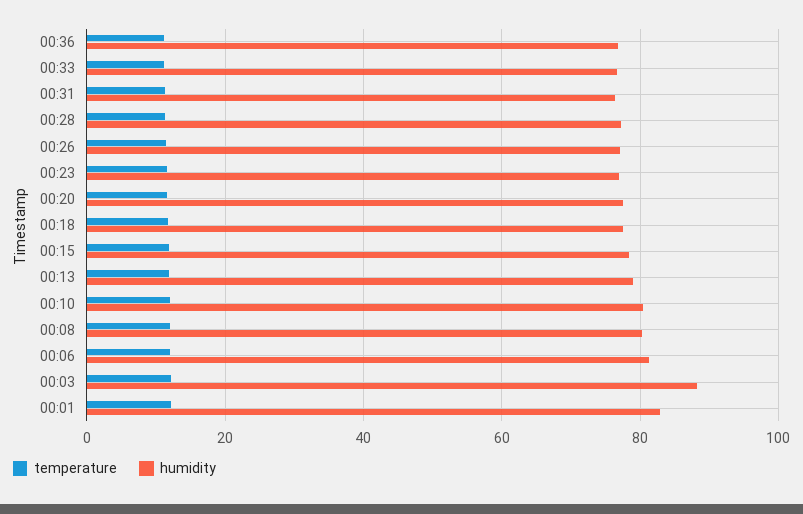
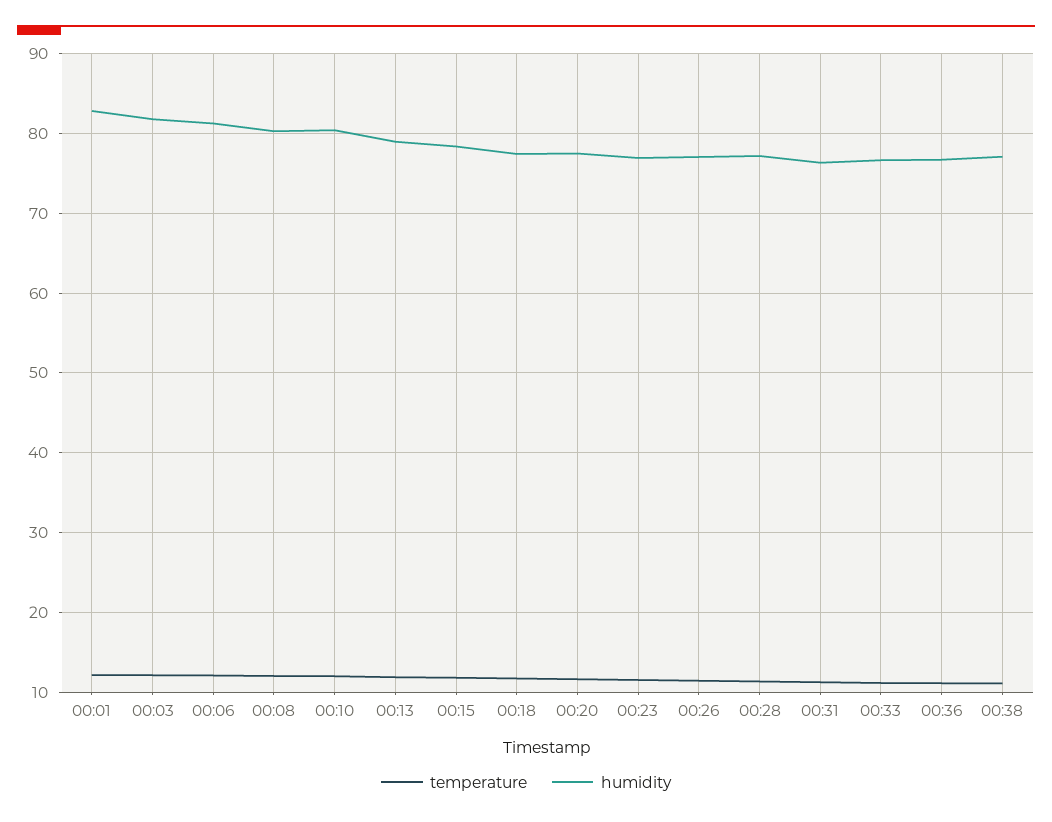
humidity, 00:03: 88 -> 82
temperature, 00:38: none -> 11
humidity, 00:38: none -> 77

